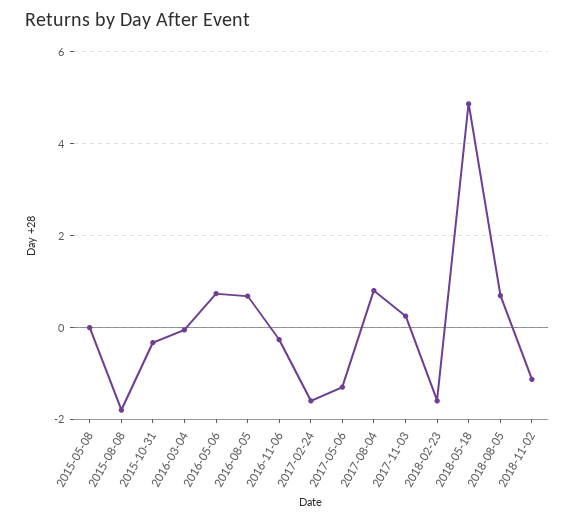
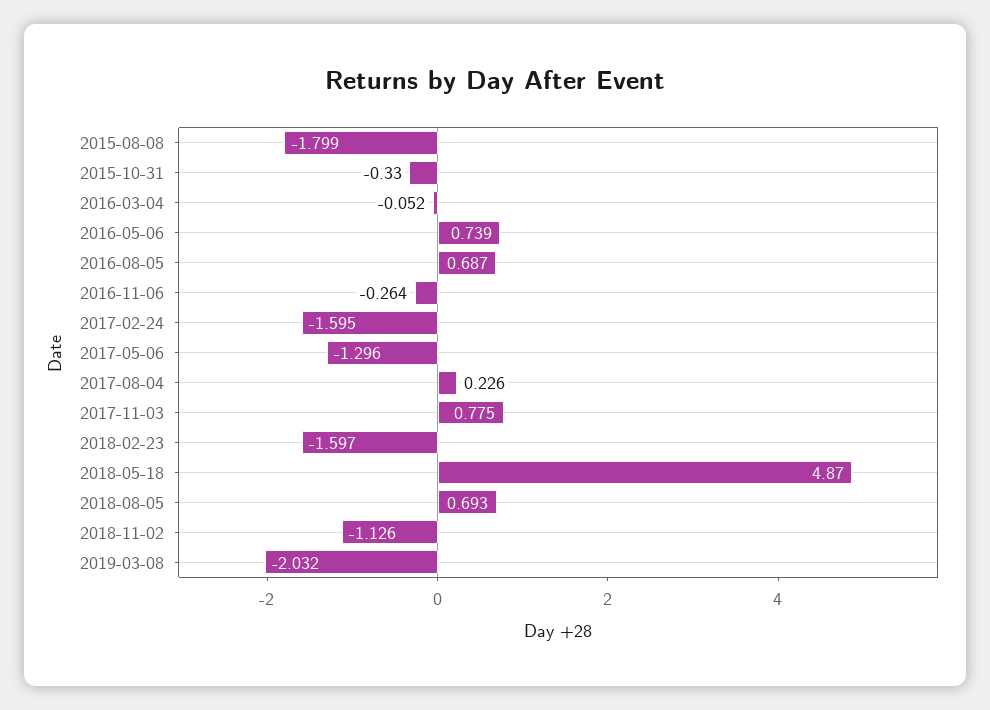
2015-05-08: 0 -> none
2017-08-04: 0.8 -> 0.226
2017-11-03: 0.2 -> 0.775
2019-03-08: none -> -2.032

